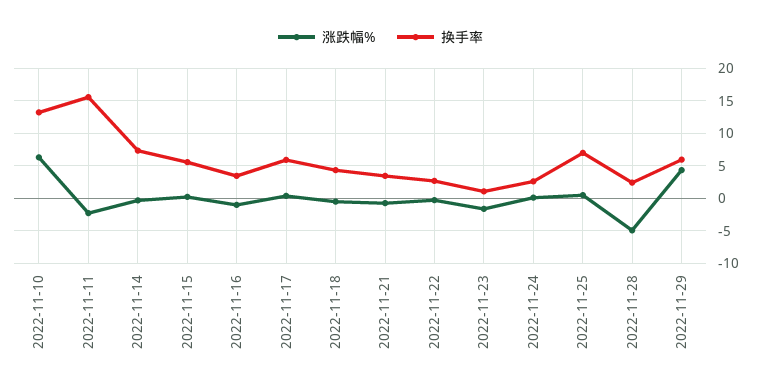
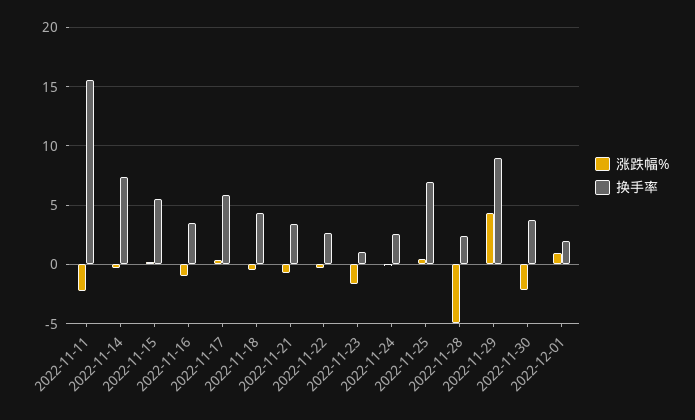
涨跌幅%, 2022-11-10: 6 -> none
换手率, 2022-11-10: 13 -> none
换手率, 2022-11-29: 6 -> 9
涨跌幅%, 2022-11-30: none -> -2
换手率, 2022-11-30: none -> 4
涨跌幅%, 2022-12-01: none -> 1
换手率, 2022-12-01: none -> 2

